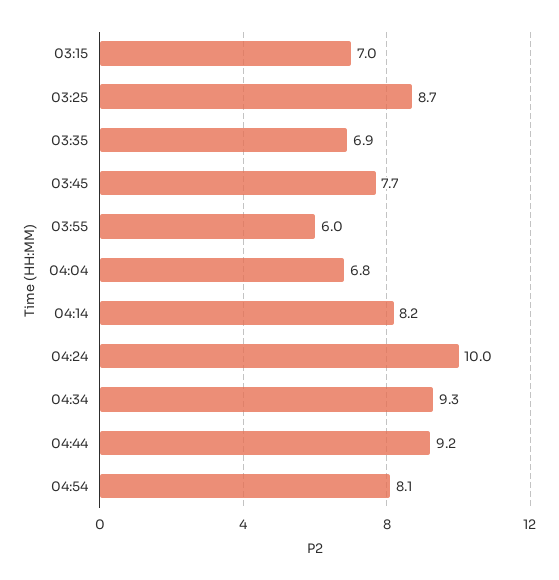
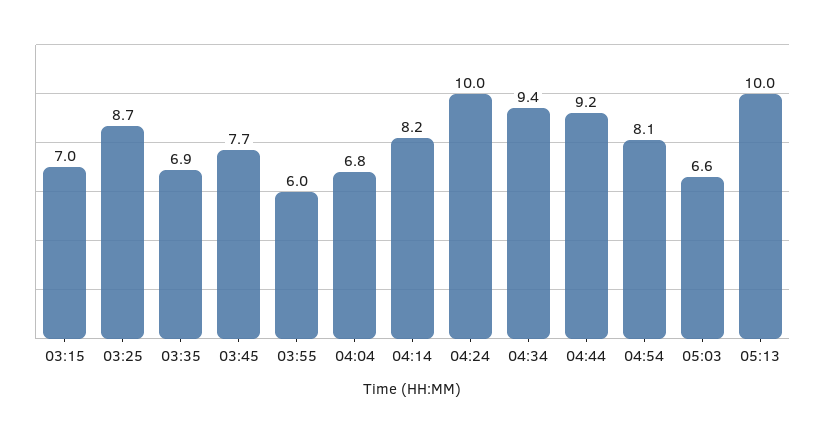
04:34: 9.3 -> 9.4
05:03: none -> 6.6
05:13: none -> 10

